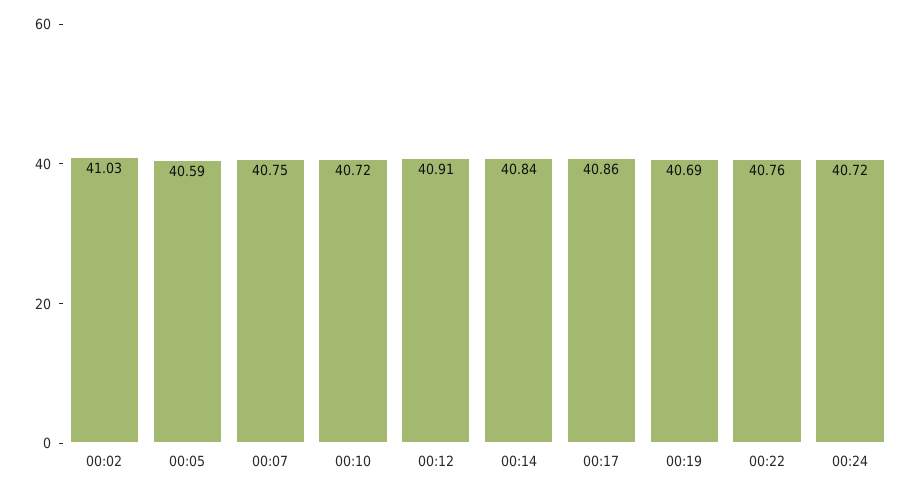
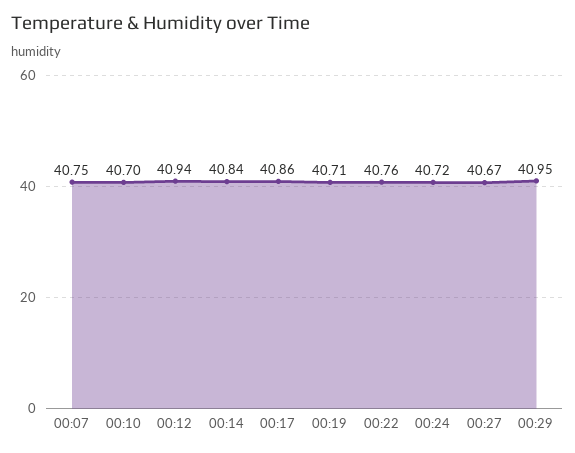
00:02: 41.03 -> none
00:05: 40.59 -> none
00:10: 40.72 -> 40.7
00:12: 40.91 -> 40.94
00:19: 40.69 -> 40.71
00:27: none -> 40.67
00:29: none -> 40.95

